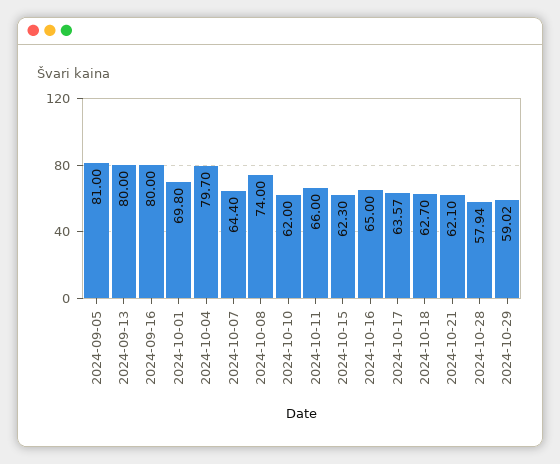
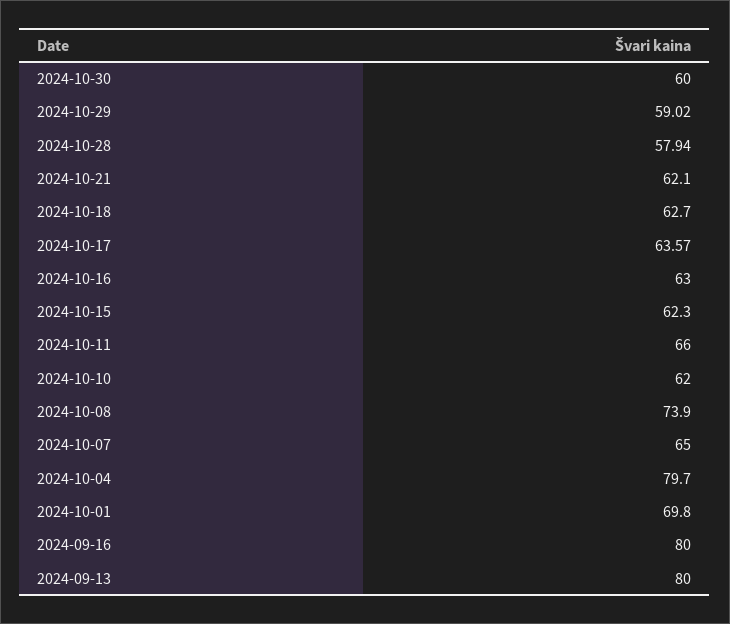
2024-09-05: 81 -> none
2024-10-07: 64.4 -> 65
2024-10-08: 74 -> 73.9
2024-10-16: 65 -> 63
2024-10-30: none -> 60

